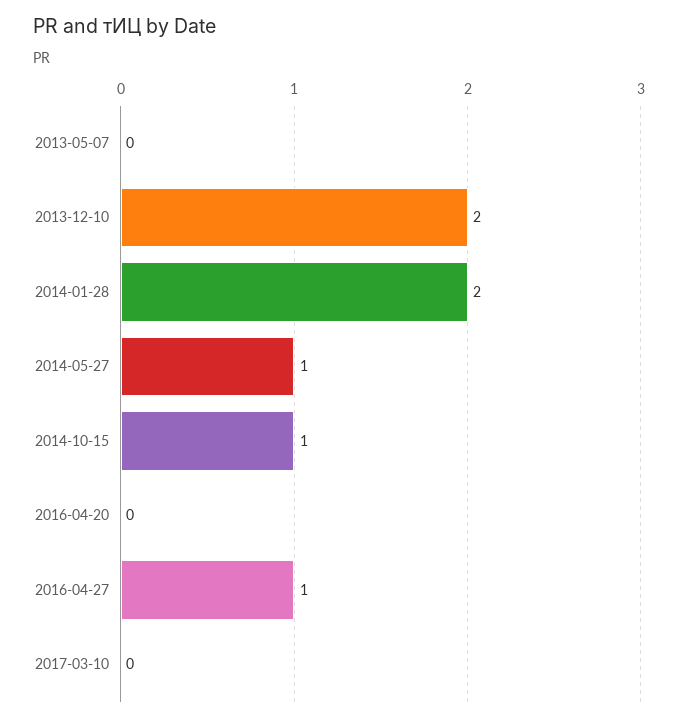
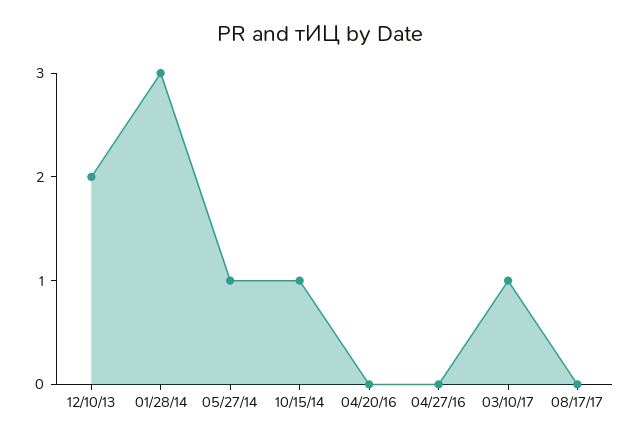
2013-05-07: 0 -> none
2014-01-28: 2 -> 3
2016-04-27: 1 -> 0
2017-03-10: 0 -> 1
08/17/17: none -> 0

